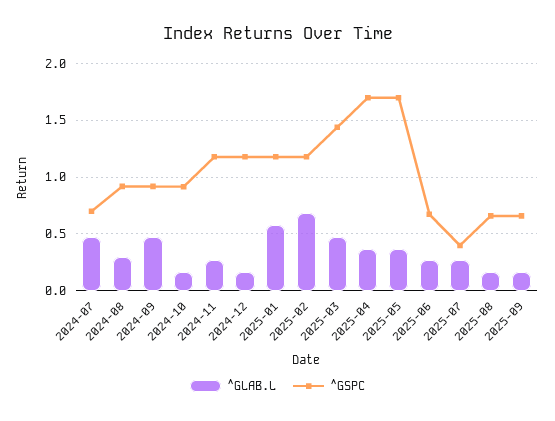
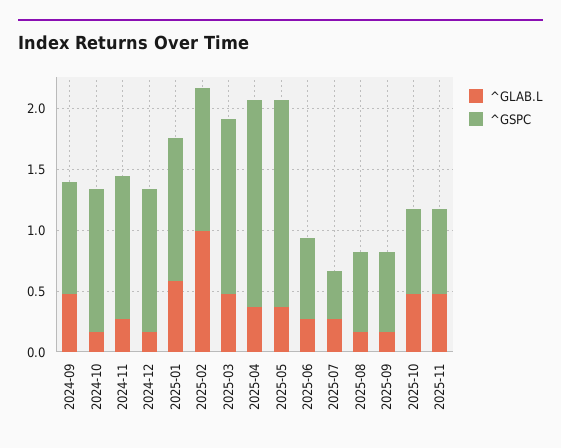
^GLAB.L, 2024-07: 0.5 -> none
^GSPC, 2024-07: 0.7 -> none
^GLAB.L, 2024-08: 0.3 -> none
^GSPC, 2024-08: 0.9 -> none
^GSPC, 2024-10: 0.9 -> 1.2
^GLAB.L, 2025-02: 0.7 -> 1
^GLAB.L, 2025-10: none -> 0.5
^GSPC, 2025-10: none -> 0.7
^GLAB.L, 2025-11: none -> 0.5
^GSPC, 2025-11: none -> 0.7

